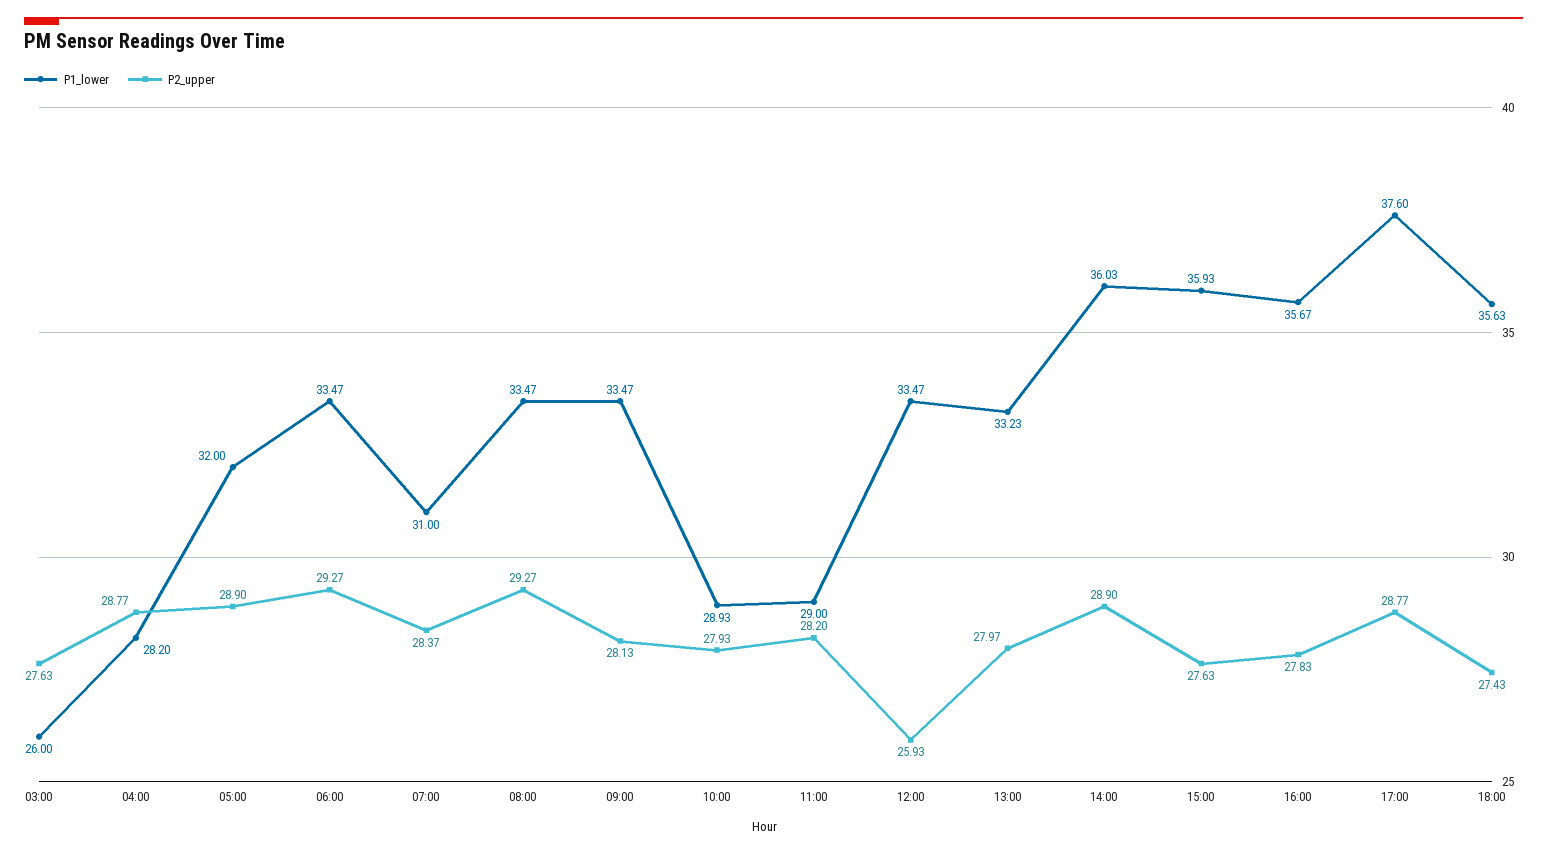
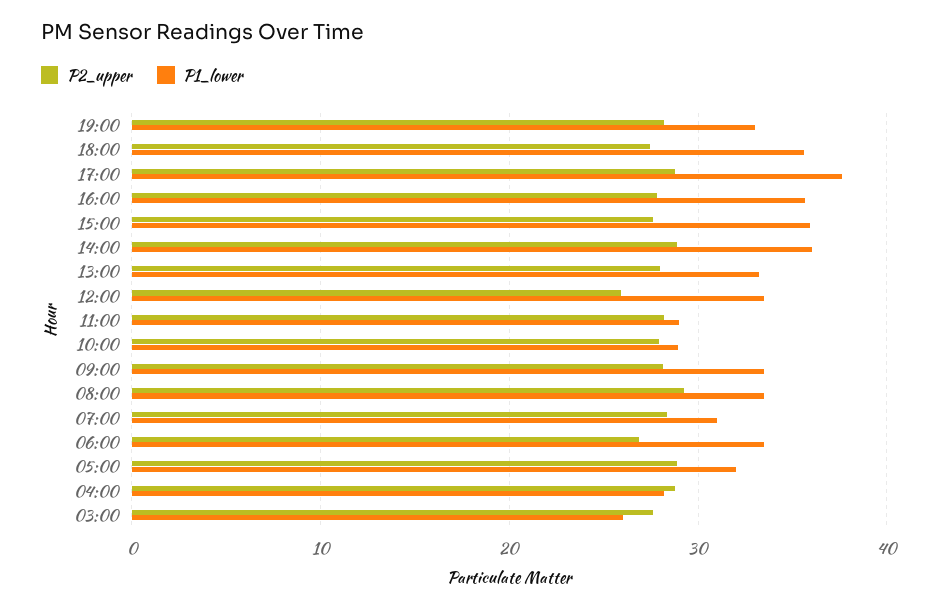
P2_upper, 06:00: 29.27 -> 27
P2_upper, 19:00: none -> 28
P1_lower, 19:00: none -> 33

